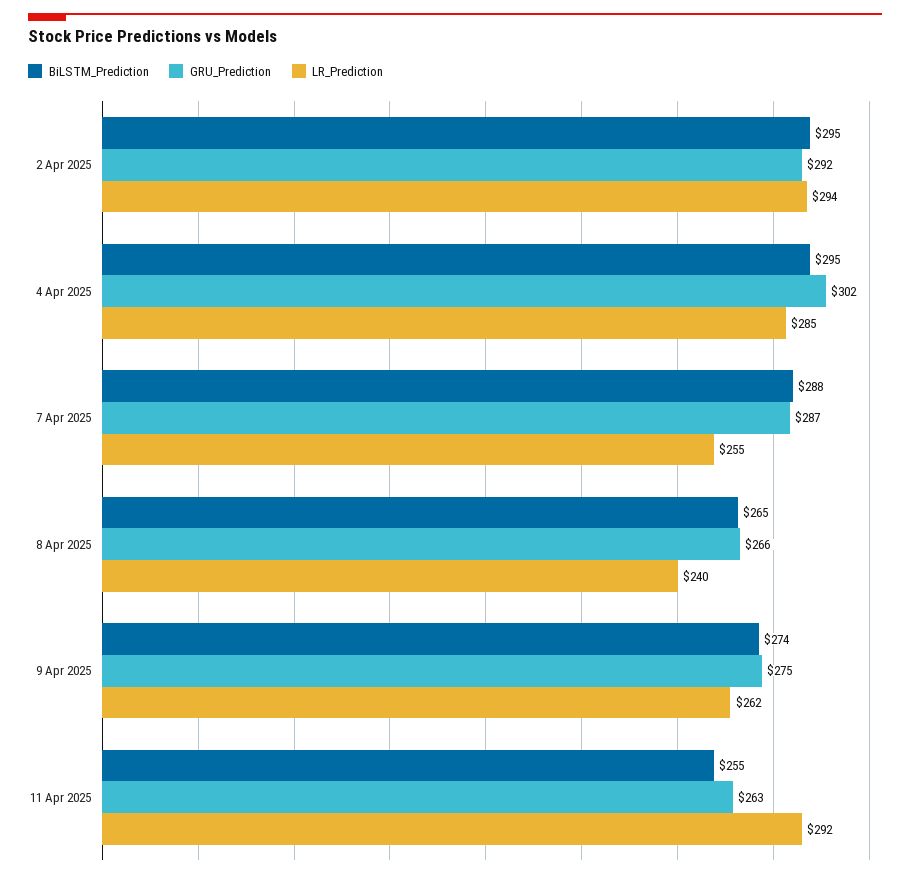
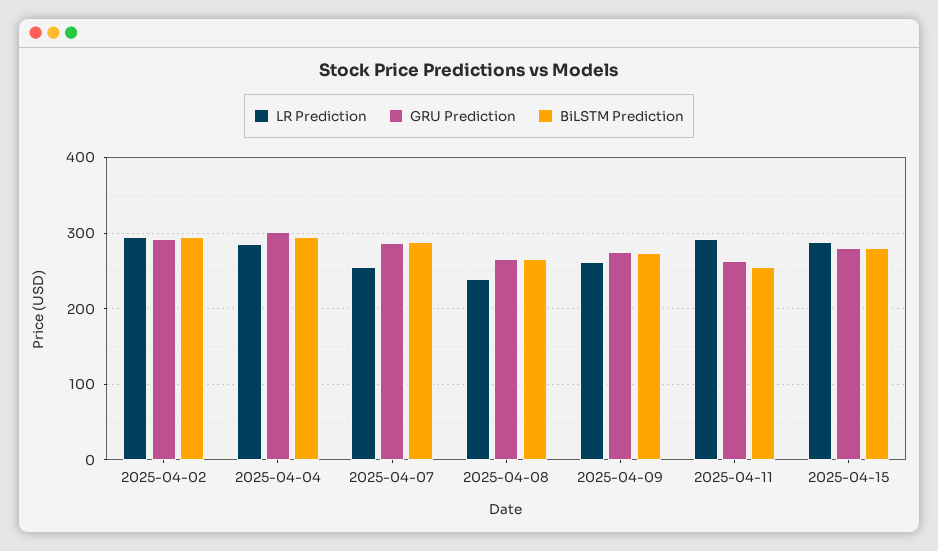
LR_Prediction, 2025-04-15: none -> 290
GRU_Prediction, 2025-04-15: none -> 280
BiLSTM_Prediction, 2025-04-15: none -> 280

